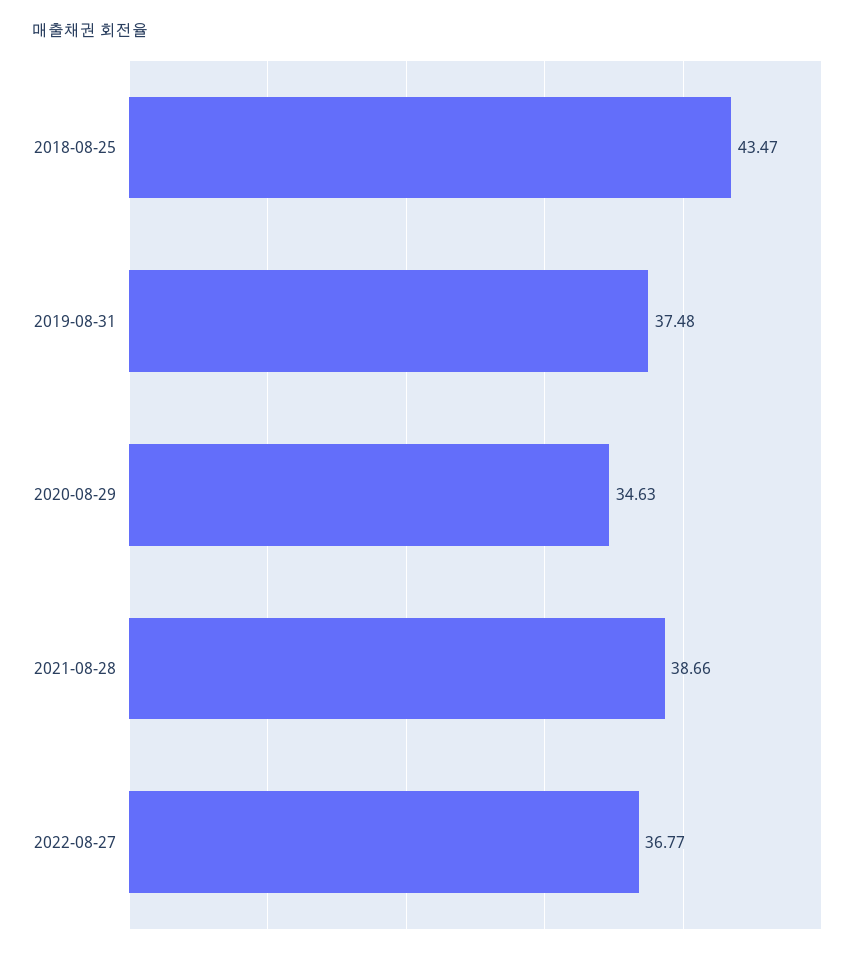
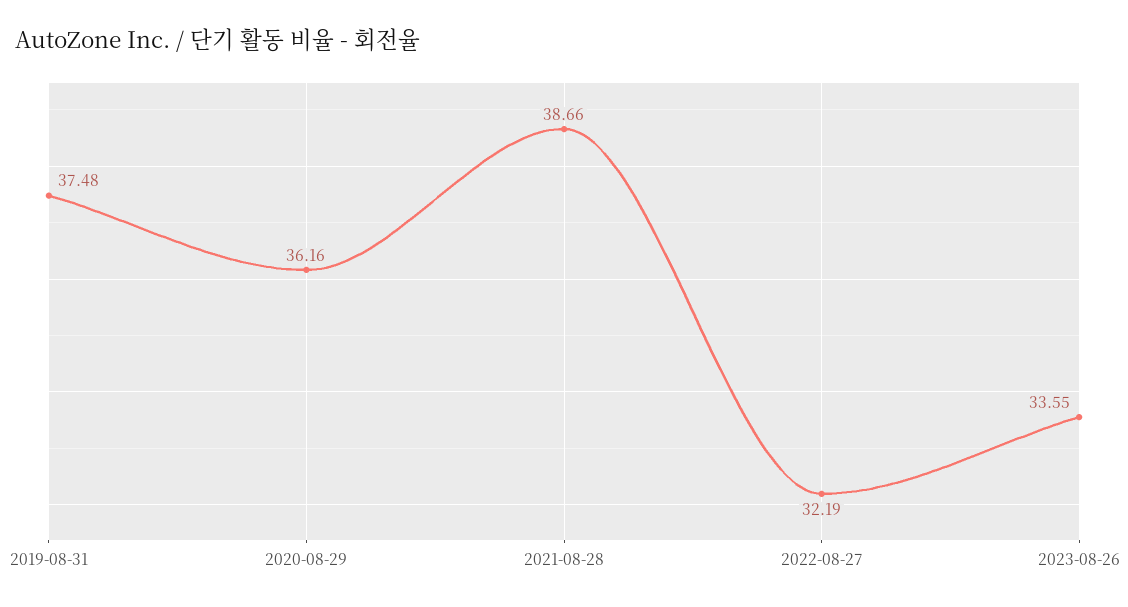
2018-08-25: 43.47 -> none
2020-08-29: 34.63 -> 36.16
2022-08-27: 36.77 -> 32.19
2023-08-26: none -> 33.55

